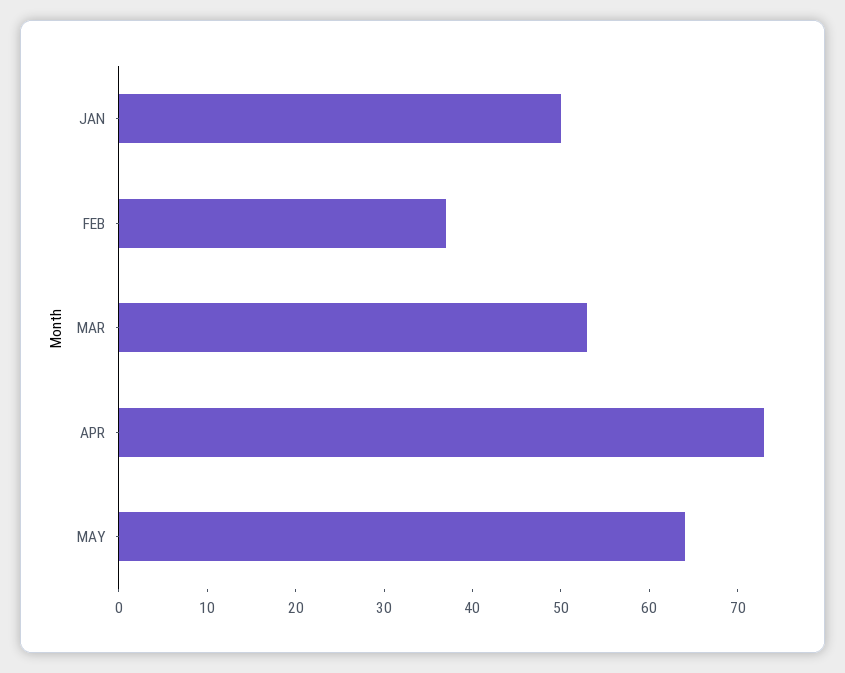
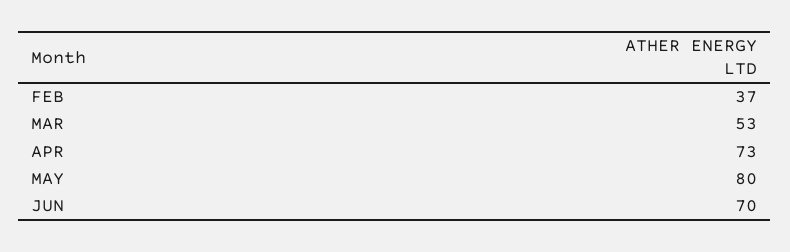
JAN: 50 -> none
MAY: 64 -> 80
JUN: none -> 70

